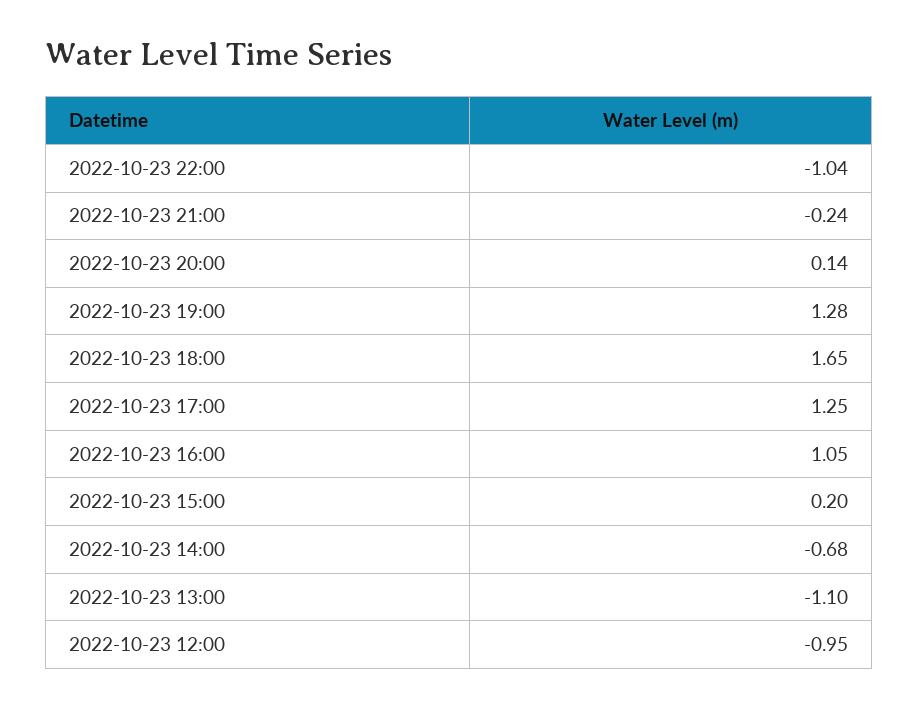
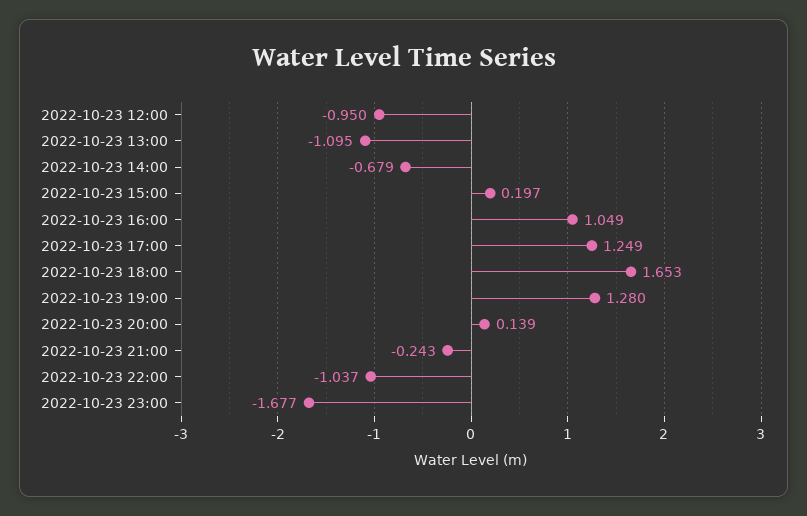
2022-10-23 23:00: none -> -1.677

